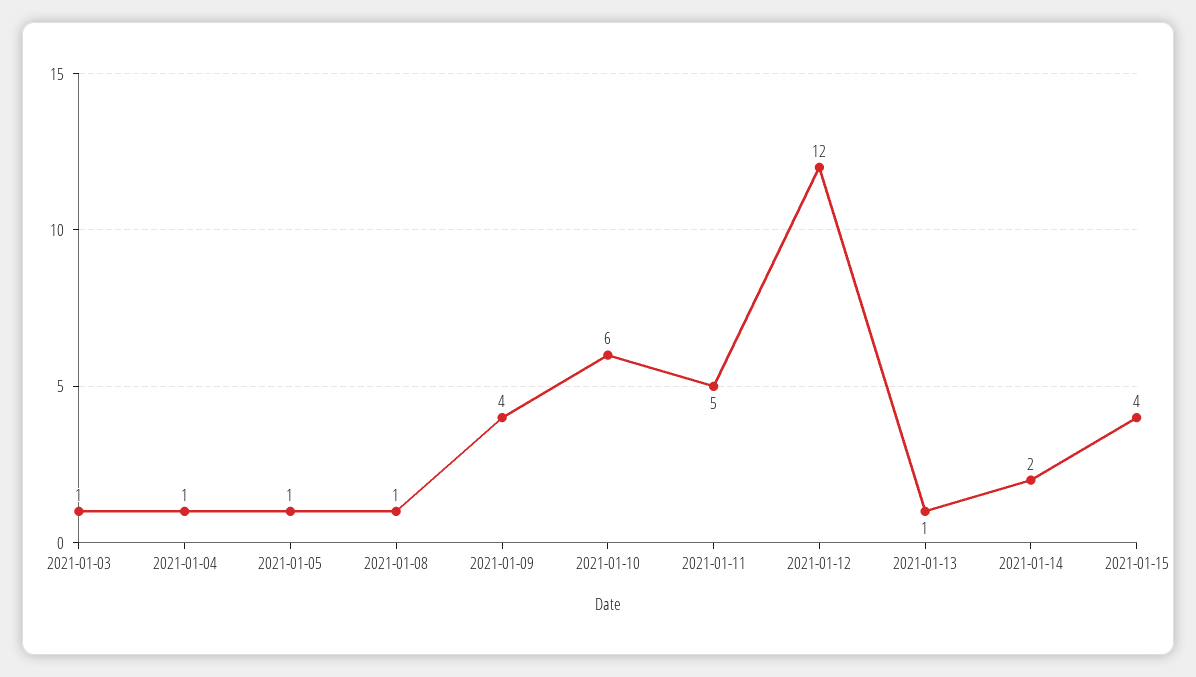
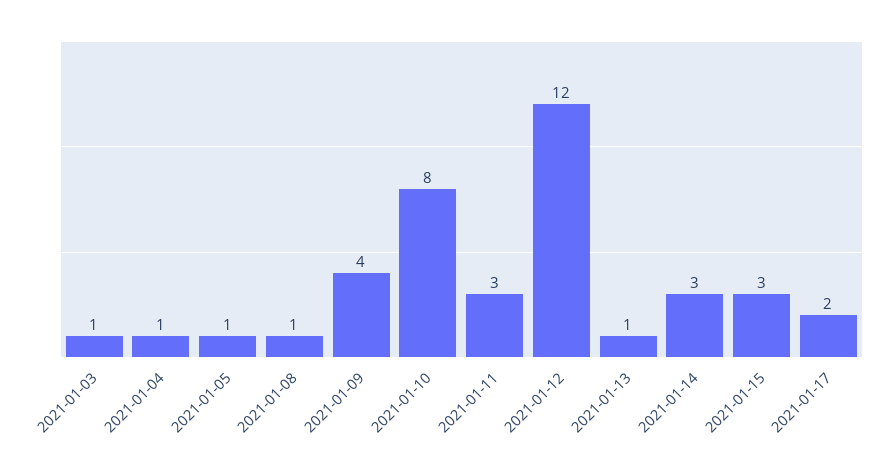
2021-01-10: 6 -> 8
2021-01-11: 5 -> 3
2021-01-14: 2 -> 3
2021-01-15: 4 -> 3
2021-01-17: none -> 2

